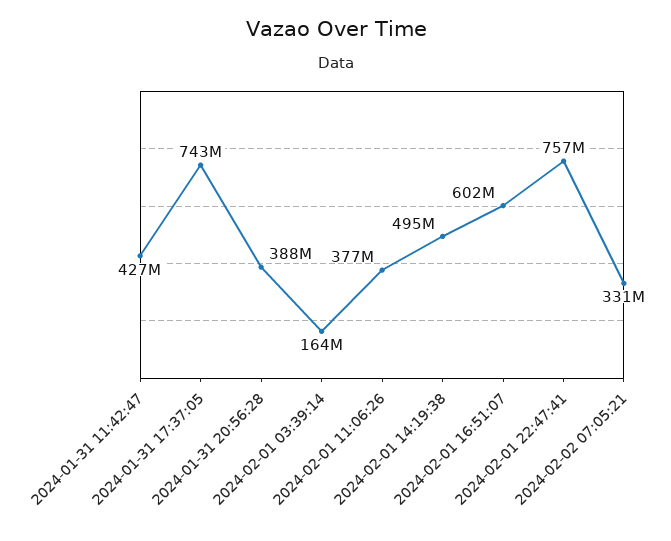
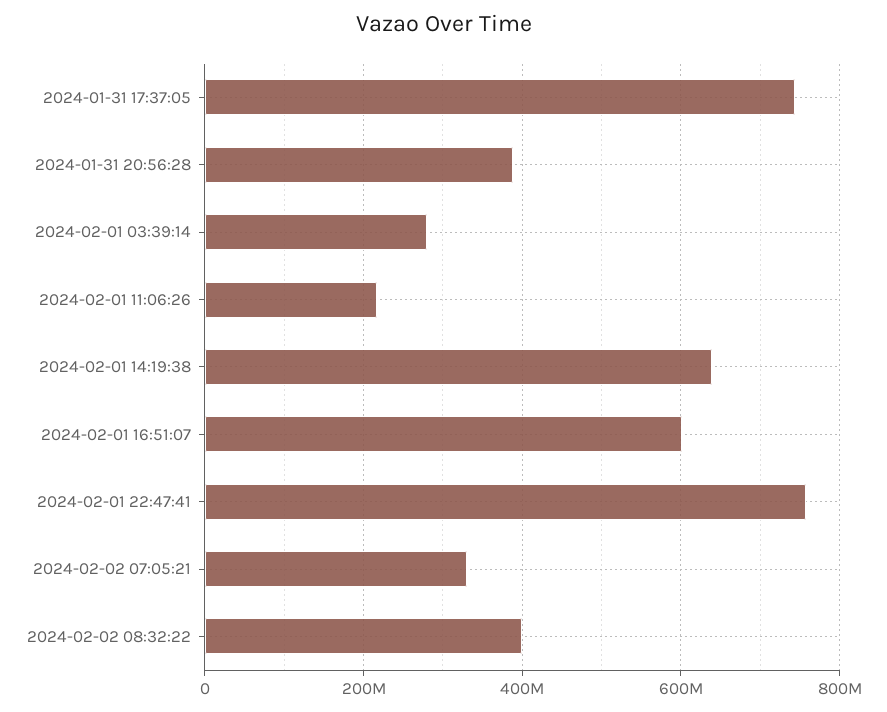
2024-01-31 11:42:47: 427000000 -> none
2024-02-01 03:39:14: 164000000 -> 280000000
2024-02-01 11:06:26: 377000000 -> 220000000
2024-02-01 14:19:38: 495000000 -> 640000000
2024-02-02 08:32:22: none -> 400000000

